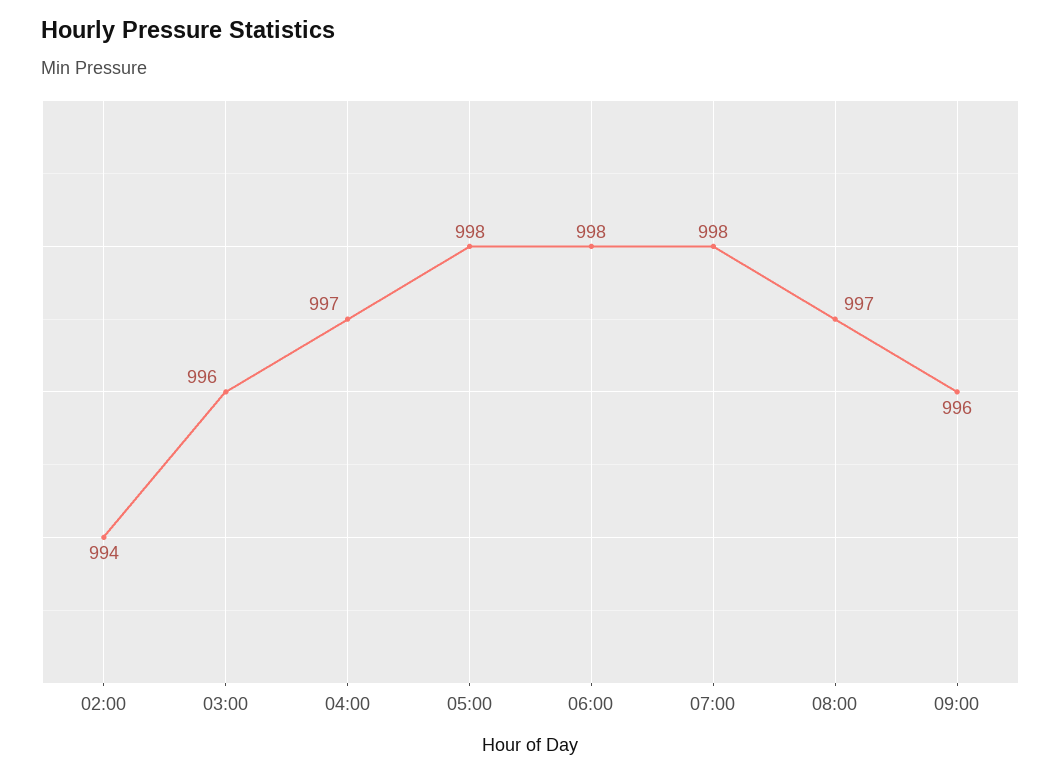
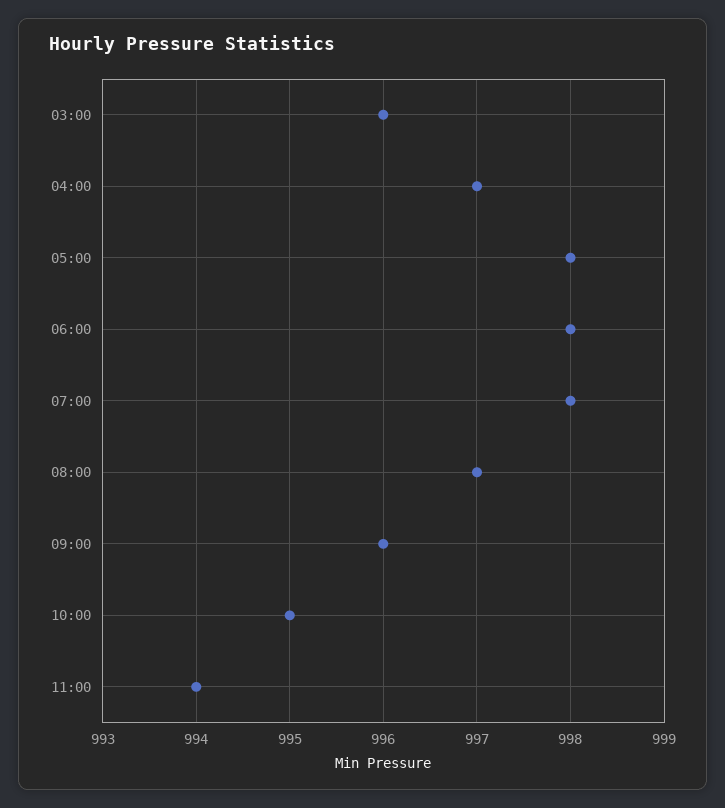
02:00: 994 -> none
10:00: none -> 995
11:00: none -> 994

